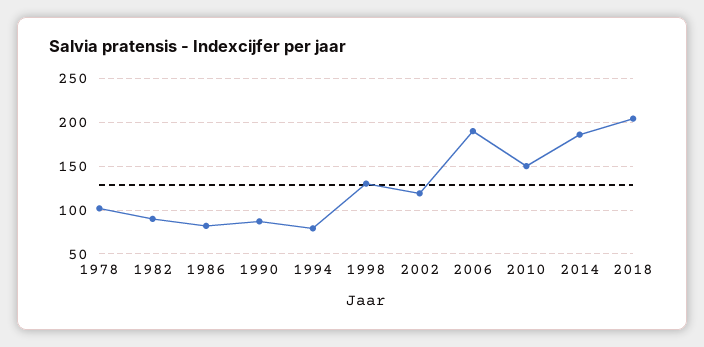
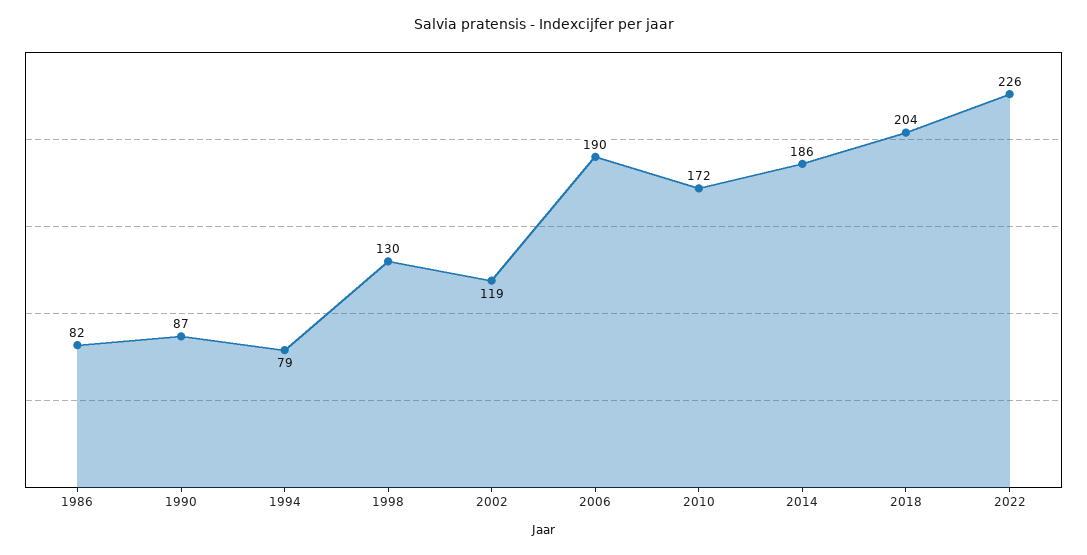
1978: 100 -> none
1982: 90 -> none
2010: 150 -> 172
2022: none -> 226

